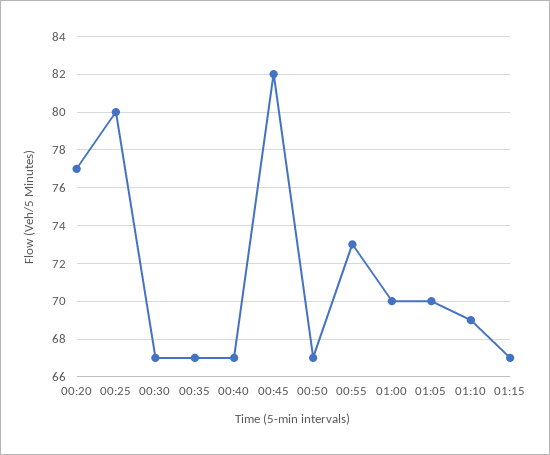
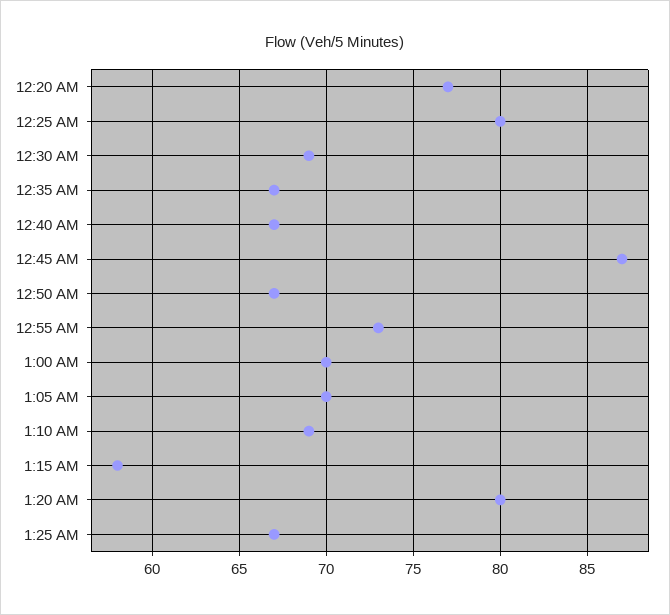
00:30: 67 -> 69
00:45: 82 -> 87
01:15: 67 -> 58
1:20 AM: none -> 80
1:25 AM: none -> 67

